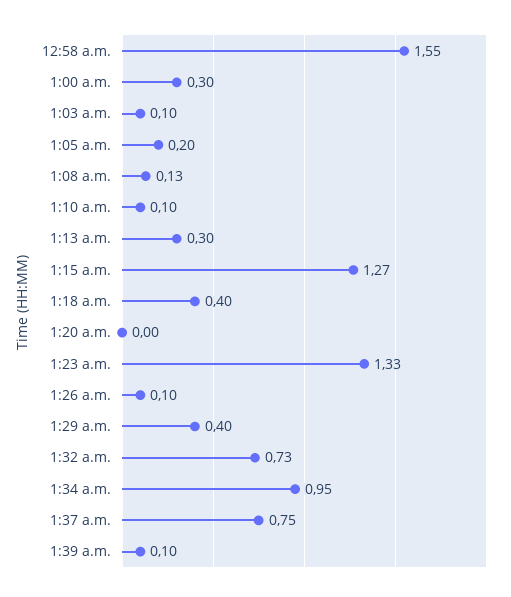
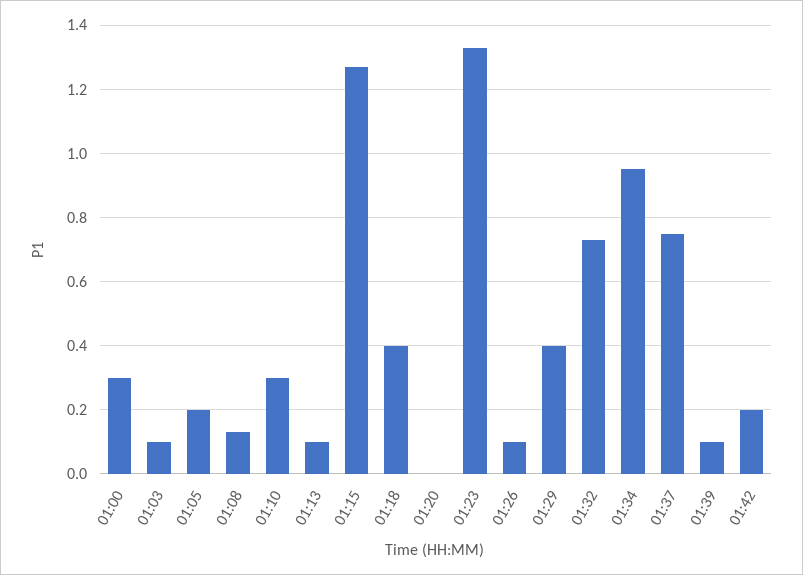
12:58 a.m.: 1.55 -> none
1:10 a.m.: 0.1 -> 0.3
1:13 a.m.: 0.3 -> 0.1
01:42: none -> 0.2

